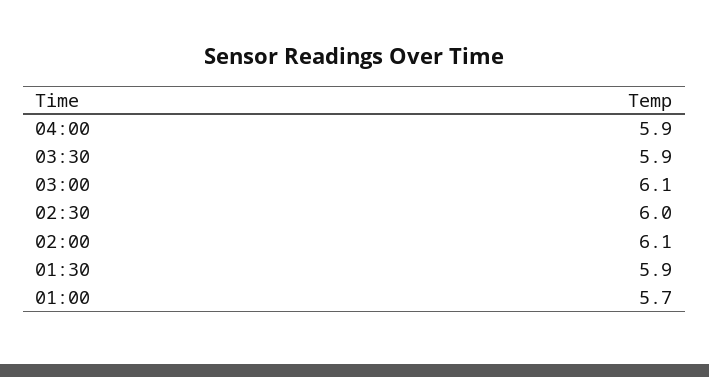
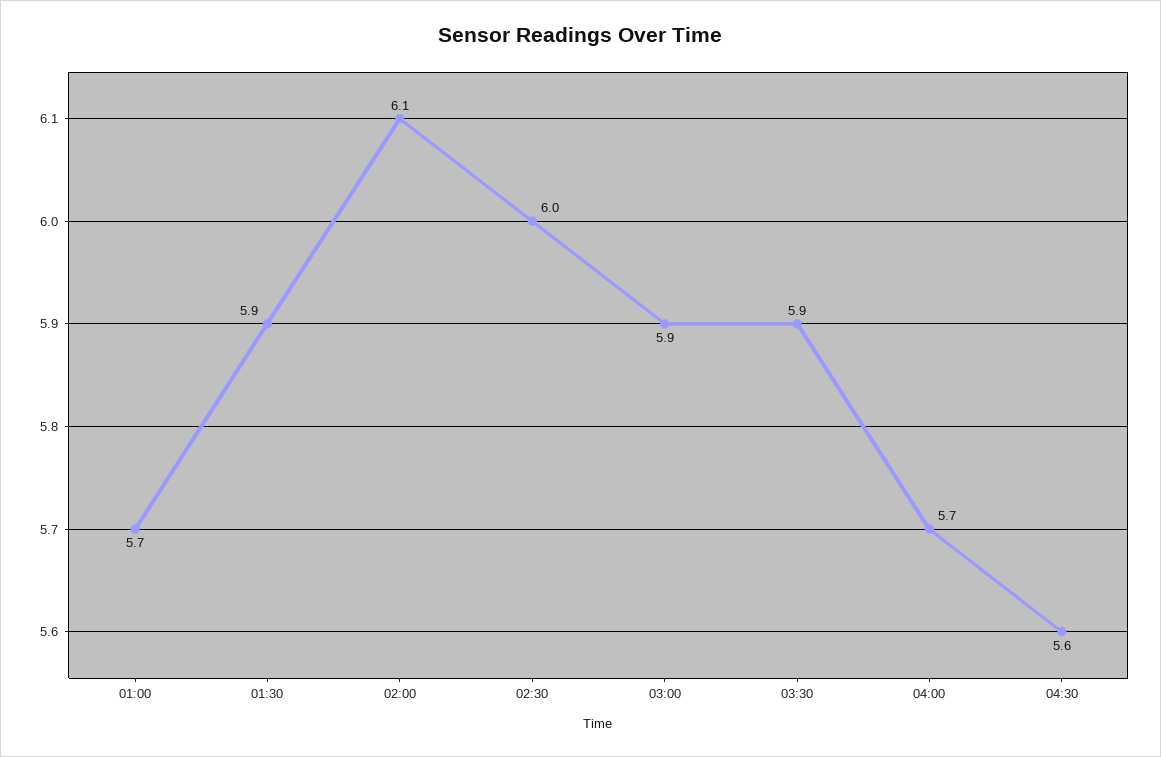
04:00: 5.9 -> 5.7
03:00: 6.1 -> 5.9
04:30: none -> 5.6

